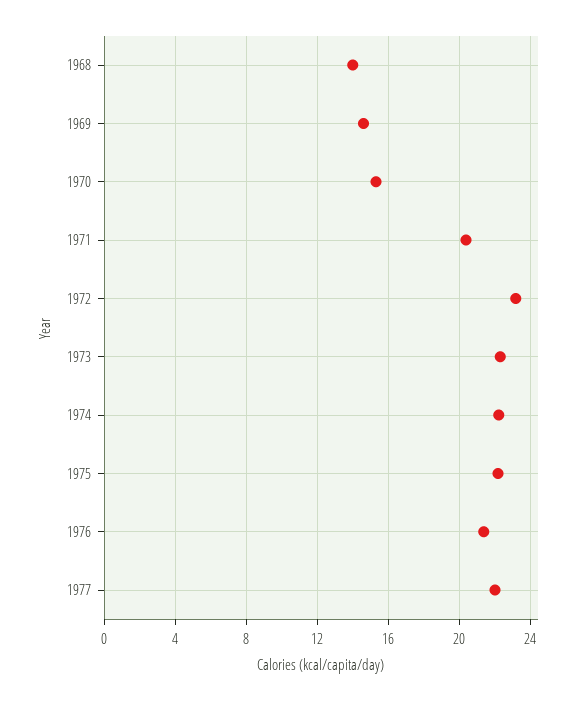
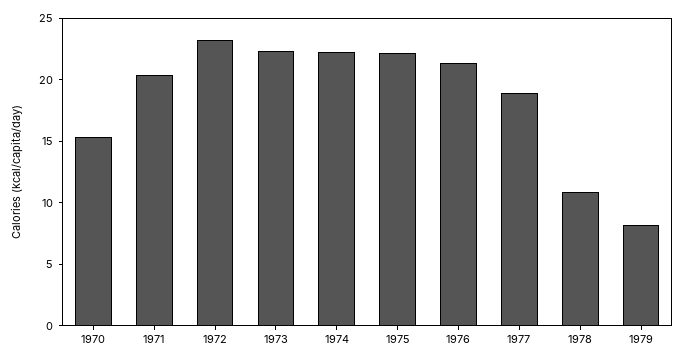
1968: 14 -> none
1969: 14.5 -> none
1977: 22 -> 19
1978: none -> 11
1979: none -> 8

